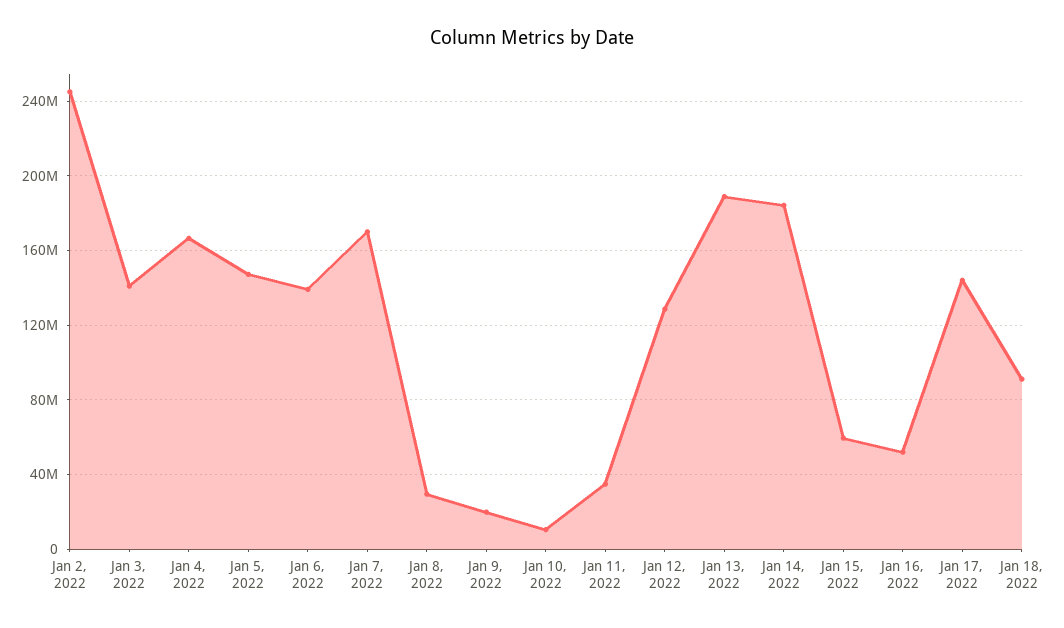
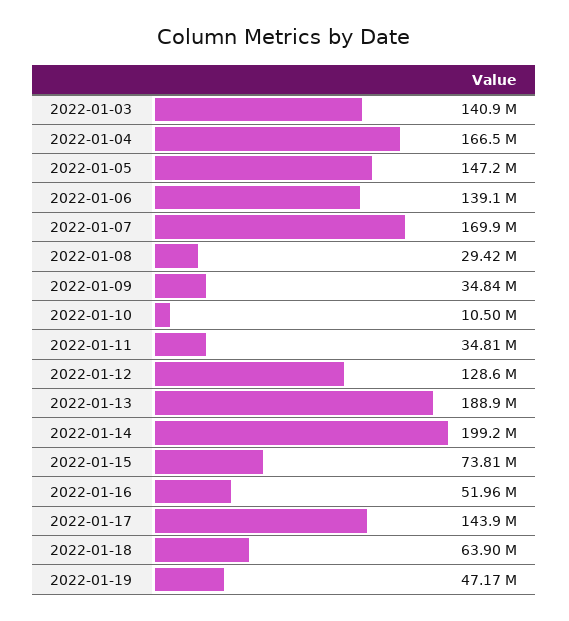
Jan 2, 2022: 245000000 -> none
Jan 9, 2022: 20000000 -> 34840000
Jan 14, 2022: 185000000 -> 199200000
Jan 15, 2022: 60000000 -> 73810000
Jan 18, 2022: 90000000 -> 63900000
2022-01-19: none -> 47170000

